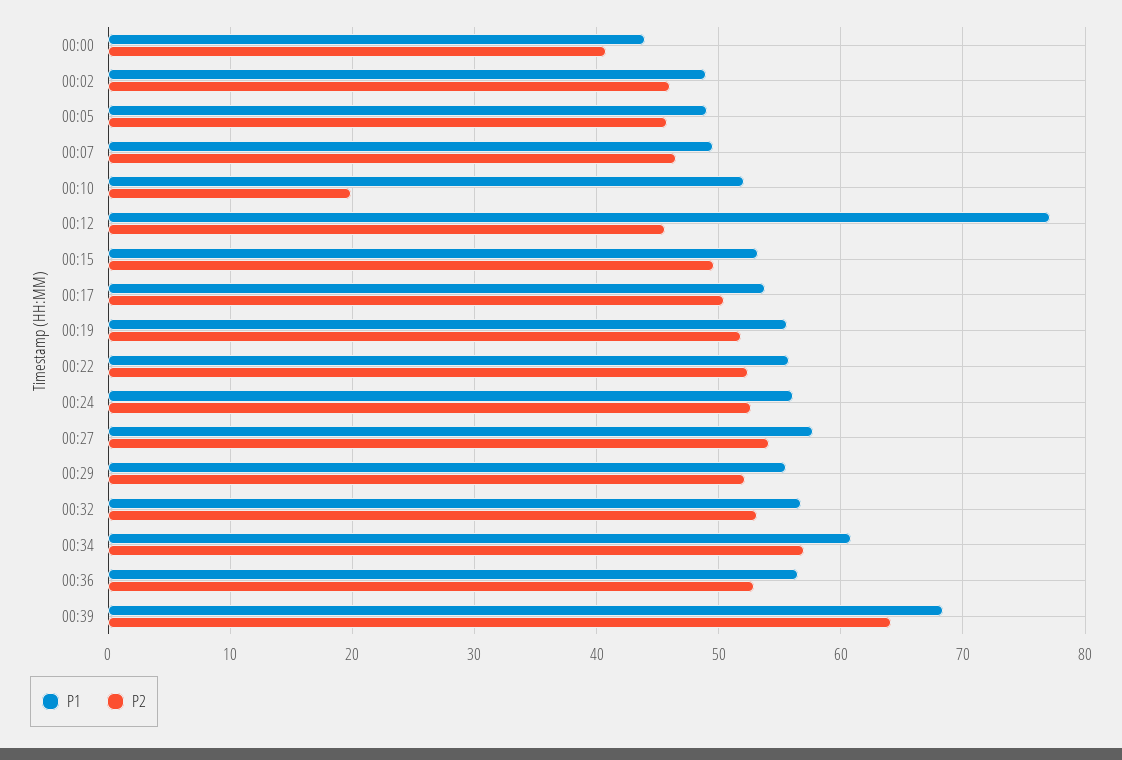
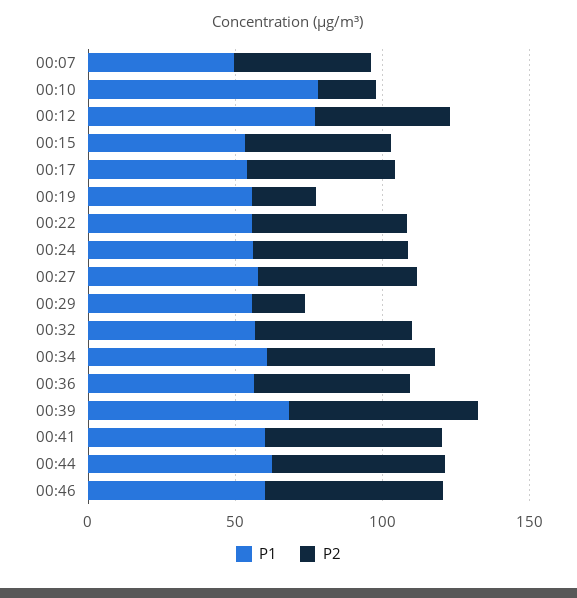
P1, 00:00: 44 -> none
P2, 00:00: 41 -> none
P1, 00:02: 49 -> none
P2, 00:02: 46 -> none
P1, 00:05: 49 -> none
P2, 00:05: 46 -> none
P1, 00:10: 52 -> 80
P2, 00:19: 52 -> 20
P2, 00:29: 52 -> 20
P1, 00:41: none -> 60
P2, 00:41: none -> 60
P1, 00:44: none -> 60
P2, 00:44: none -> 60
P1, 00:46: none -> 60
P2, 00:46: none -> 60

